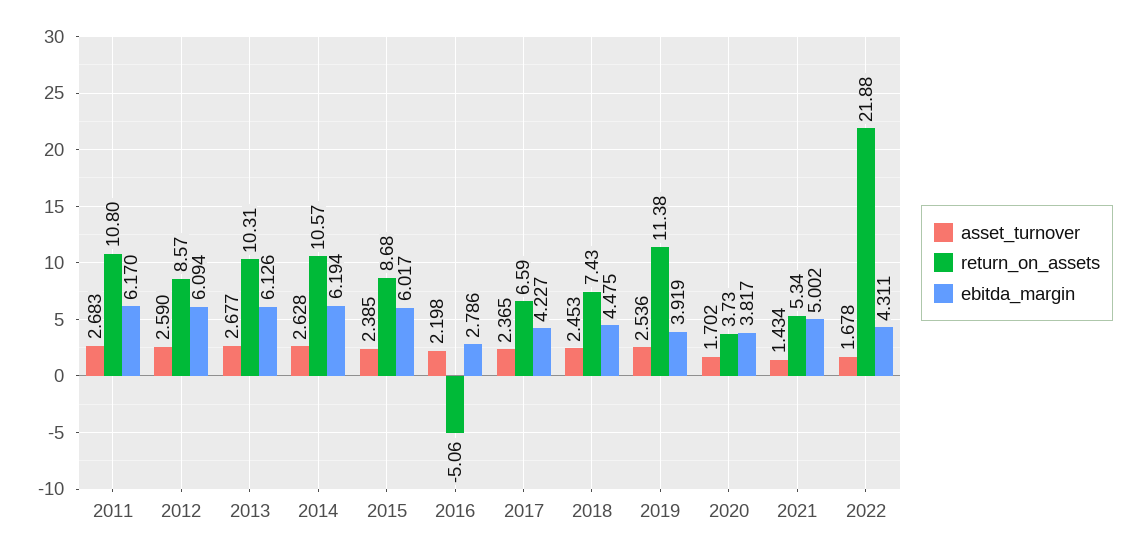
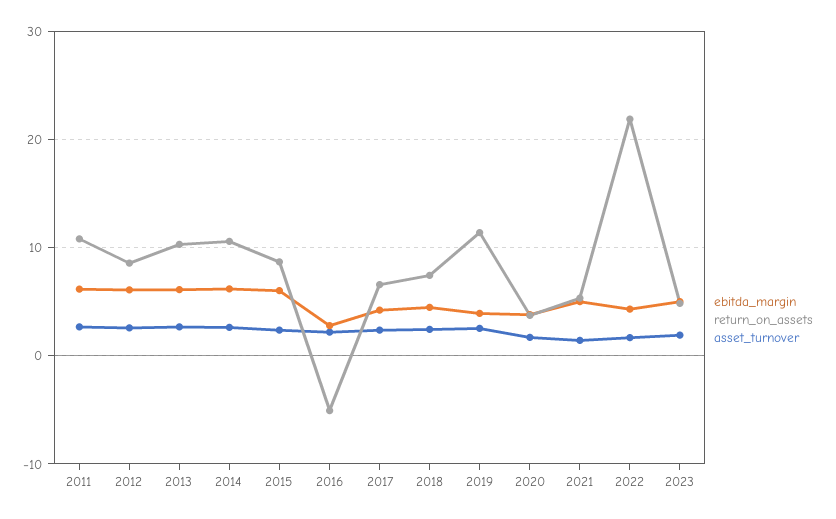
ebitda_margin, 2023: none -> 5
return_on_assets, 2023: none -> 5
asset_turnover, 2023: none -> 2

